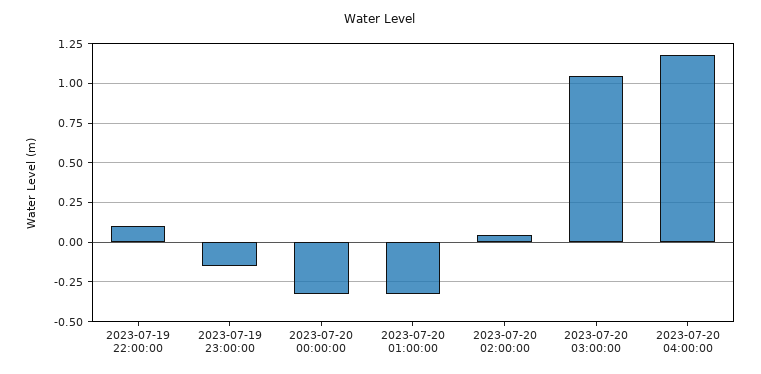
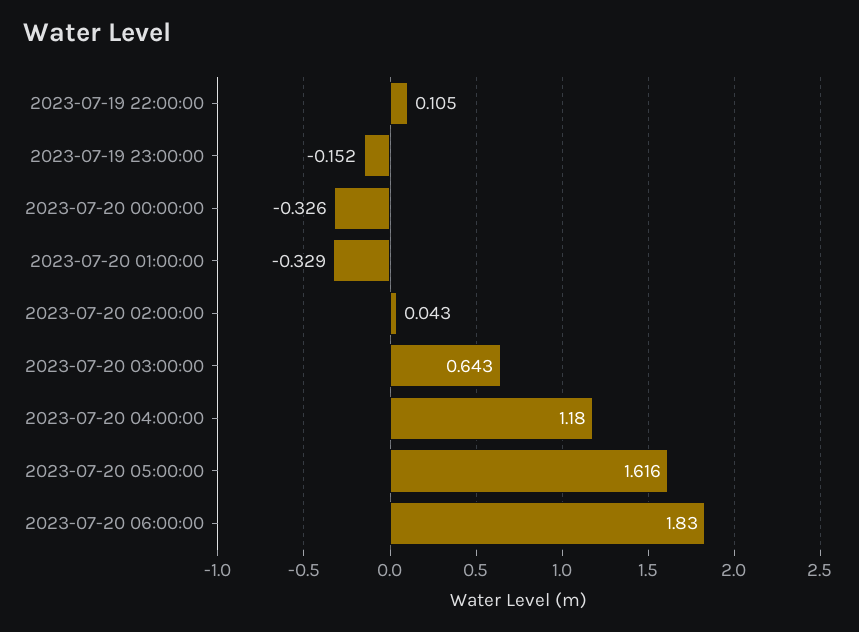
2023-07-20 03:00:00: 1.05 -> 0.643
2023-07-20 05:00:00: none -> 1.616
2023-07-20 06:00:00: none -> 1.83

